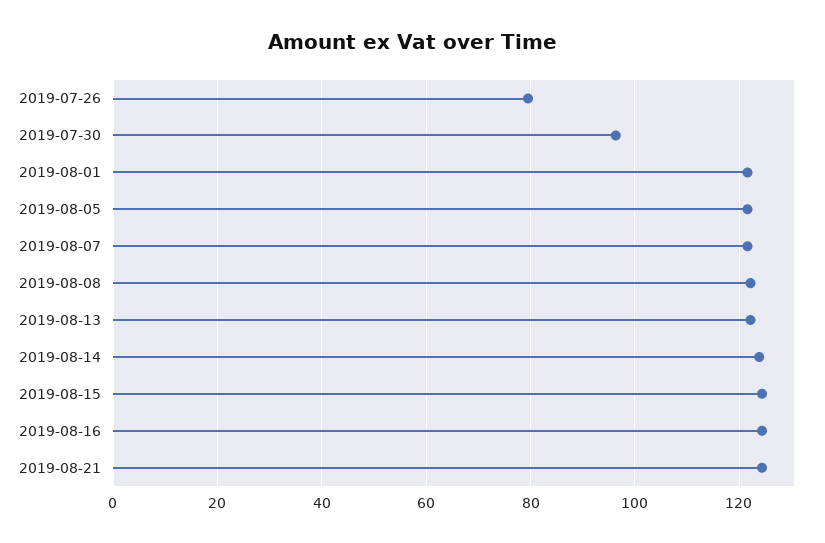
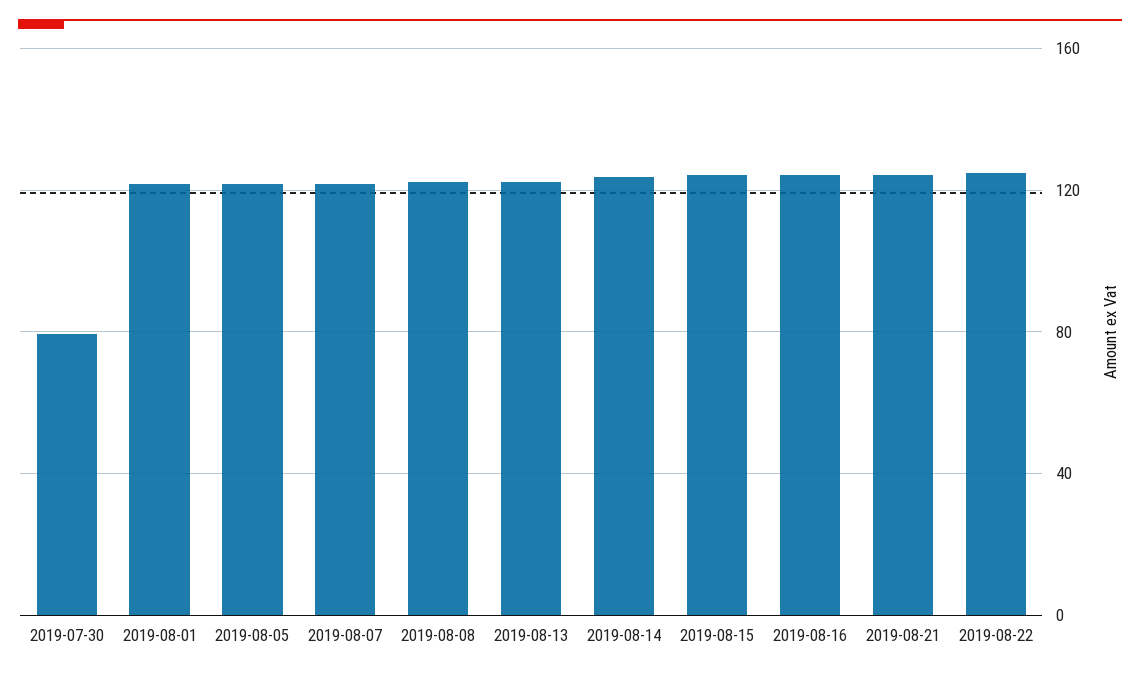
2019-07-26: 80 -> none
2019-07-30: 96 -> 80
2019-08-22: none -> 125

